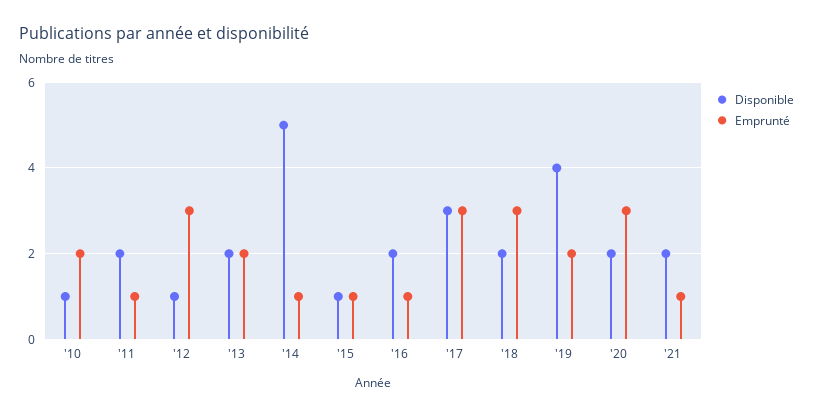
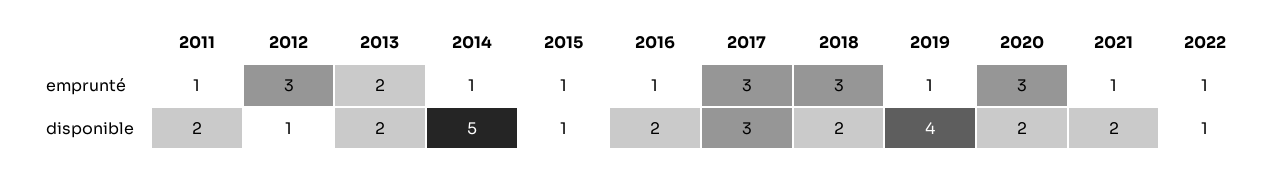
Disponible, '10: 1 -> none
Emprunté, '10: 2 -> none
Emprunté, '19: 2 -> 1
Emprunté, 2022: none -> 1
Disponible, 2022: none -> 1

